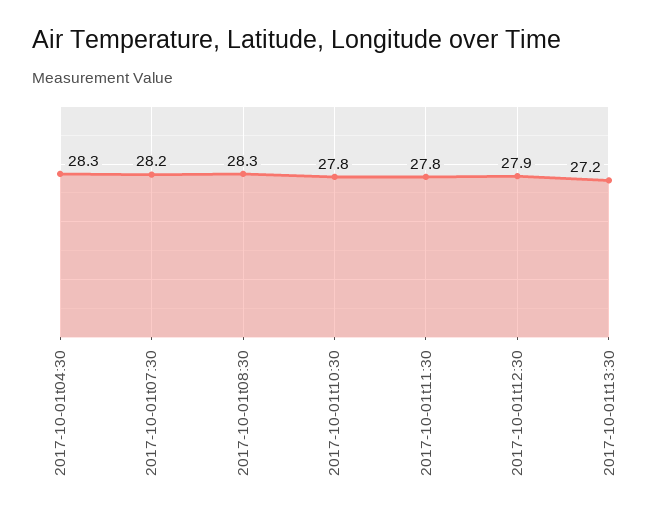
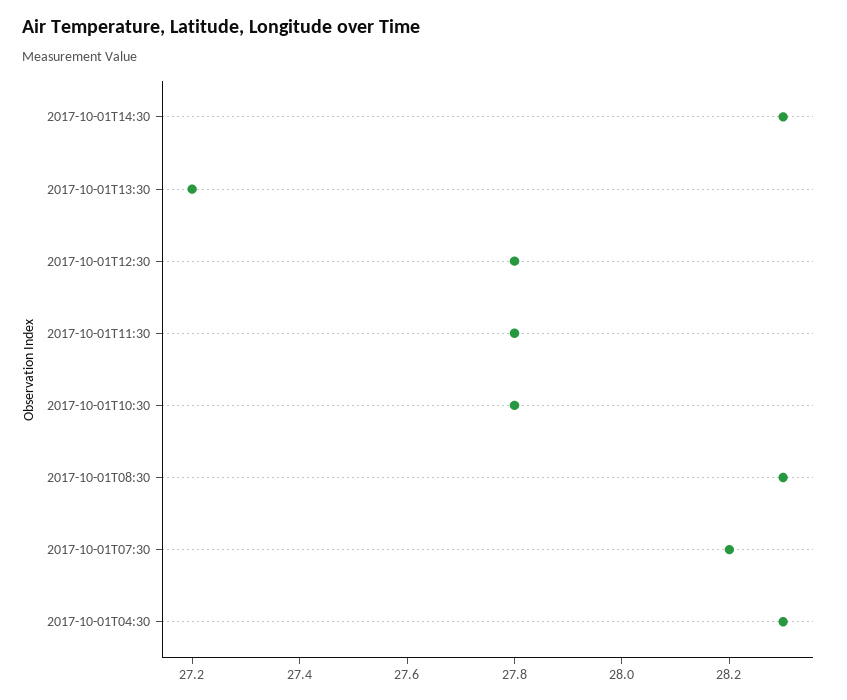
2017-10-01t12:30: 27.9 -> 27.8
2017-10-01T14:30: none -> 28.3

